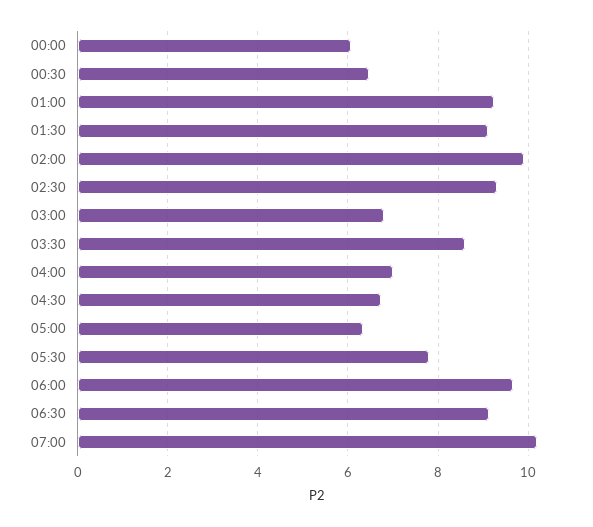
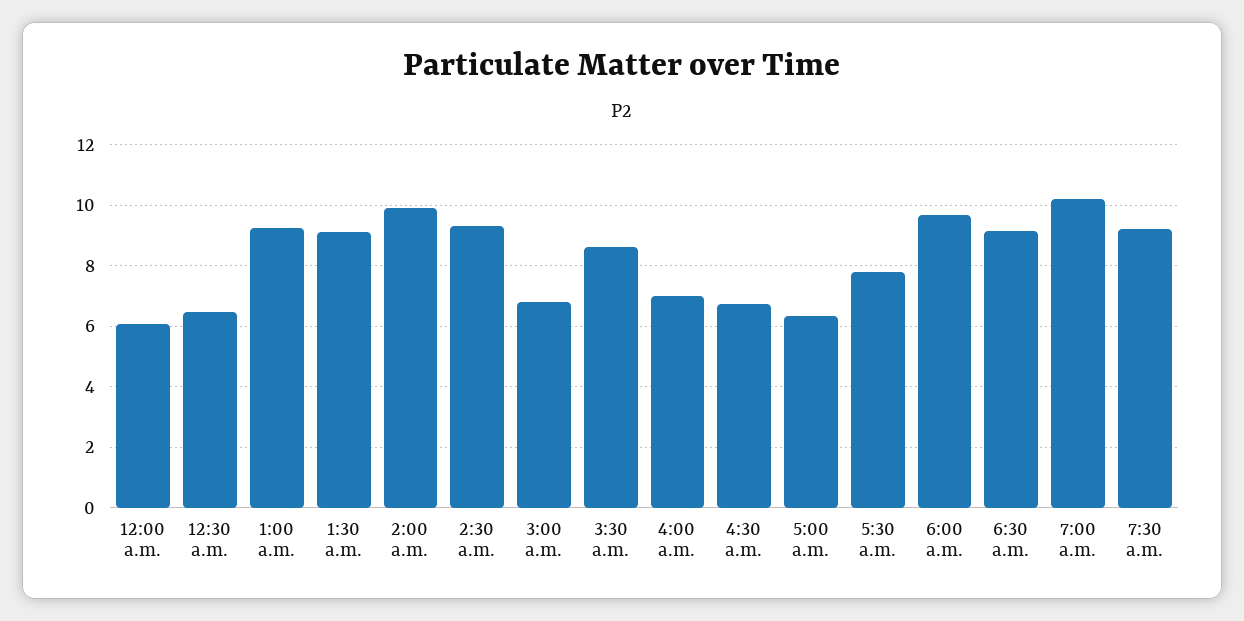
7:30 a.m.: none -> 9.2

